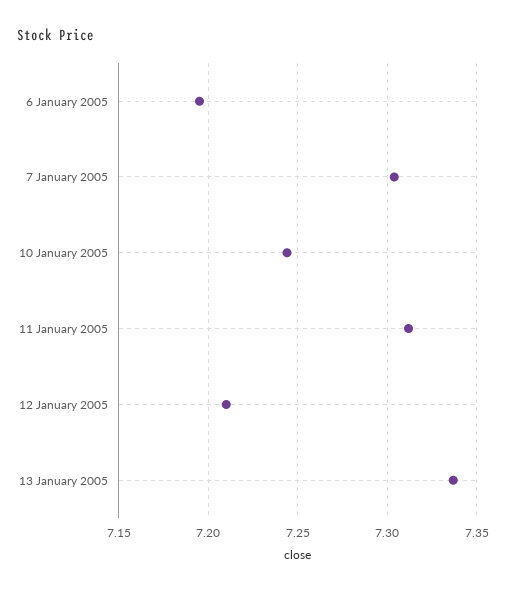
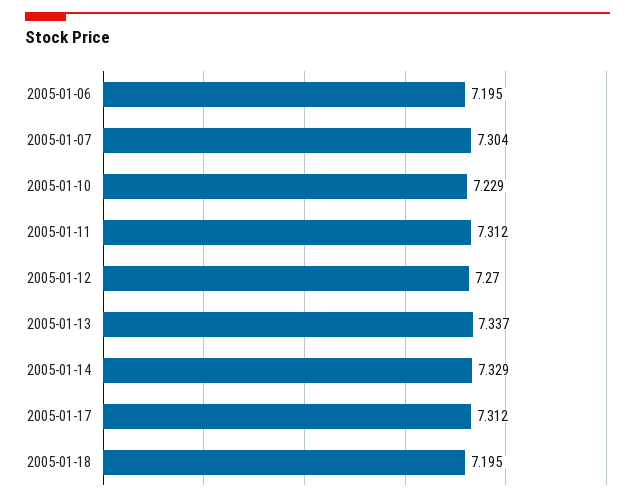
10 January 2005: 7.245 -> 7.229
12 January 2005: 7.21 -> 7.27
2005-01-14: none -> 7.329
2005-01-17: none -> 7.312
2005-01-18: none -> 7.195

